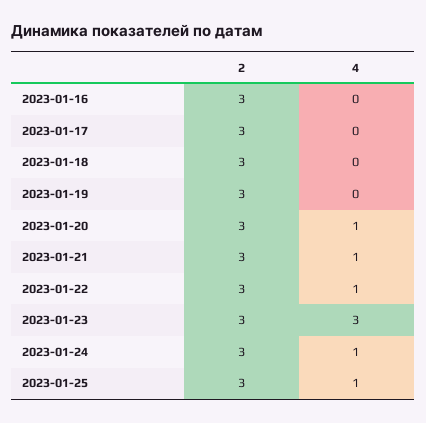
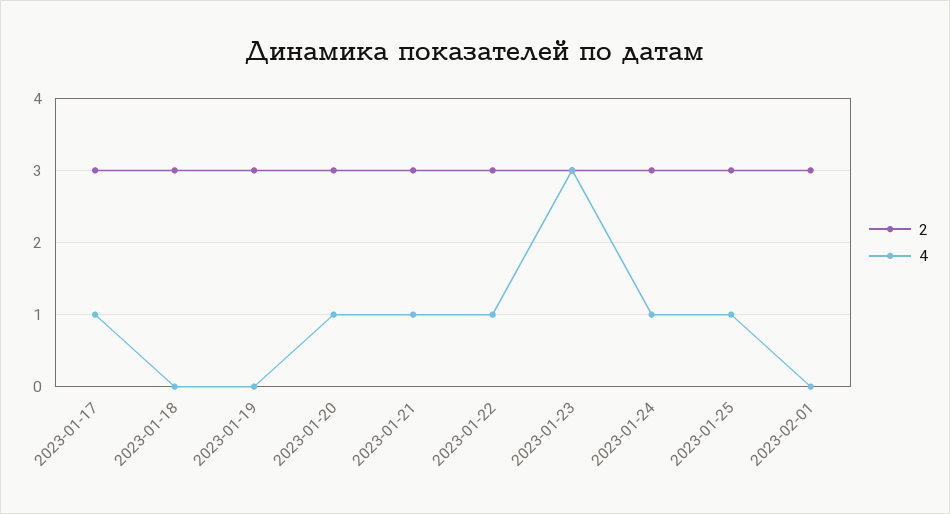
2, 2023-01-16: 3 -> none
4, 2023-01-16: 0 -> none
4, 2023-01-17: 0 -> 1
2, 2023-02-01: none -> 3
4, 2023-02-01: none -> 0

